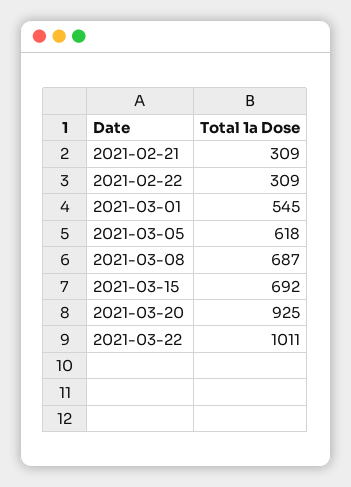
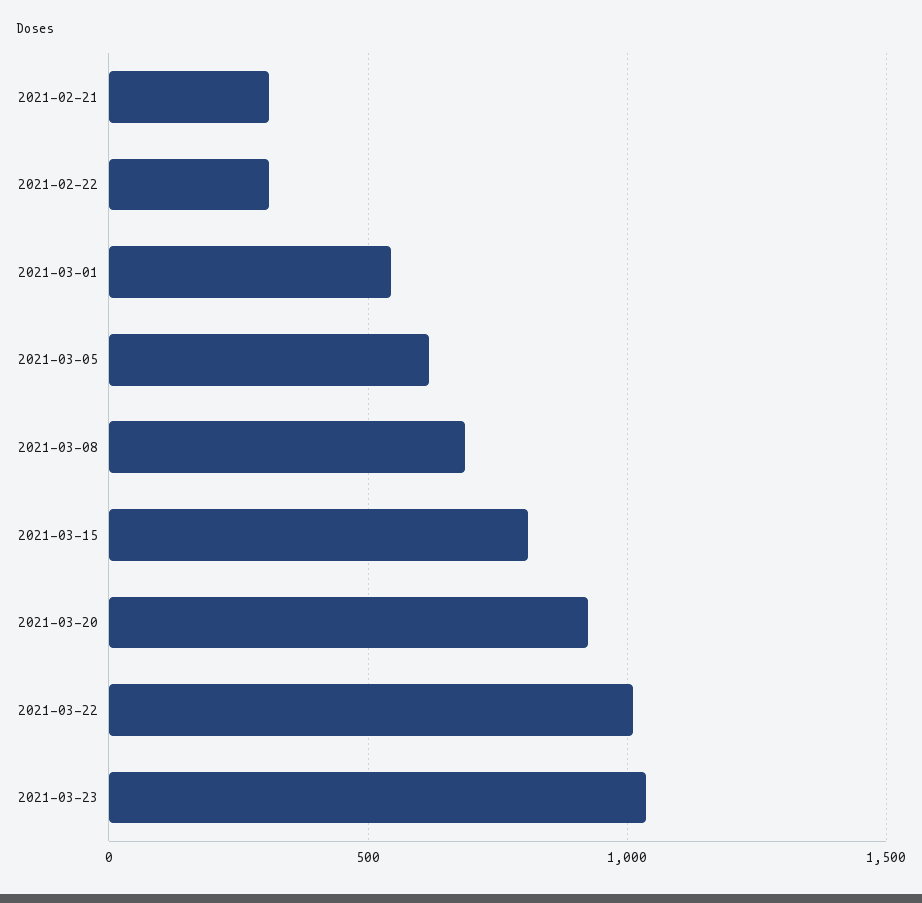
2021-03-15: 692 -> 800
2021-03-23: none -> 1050

